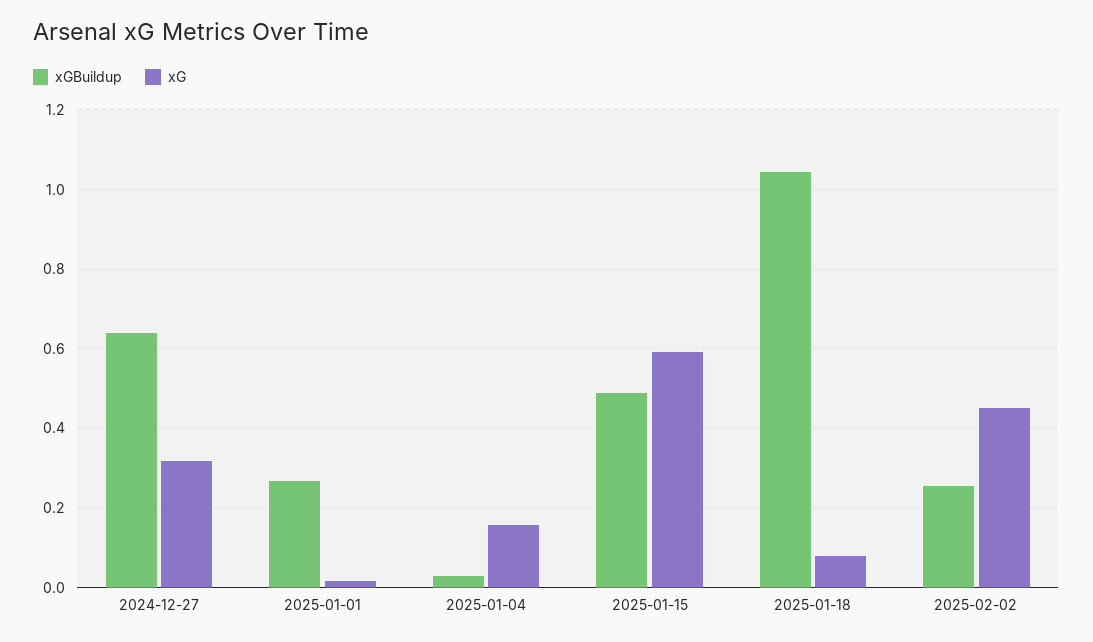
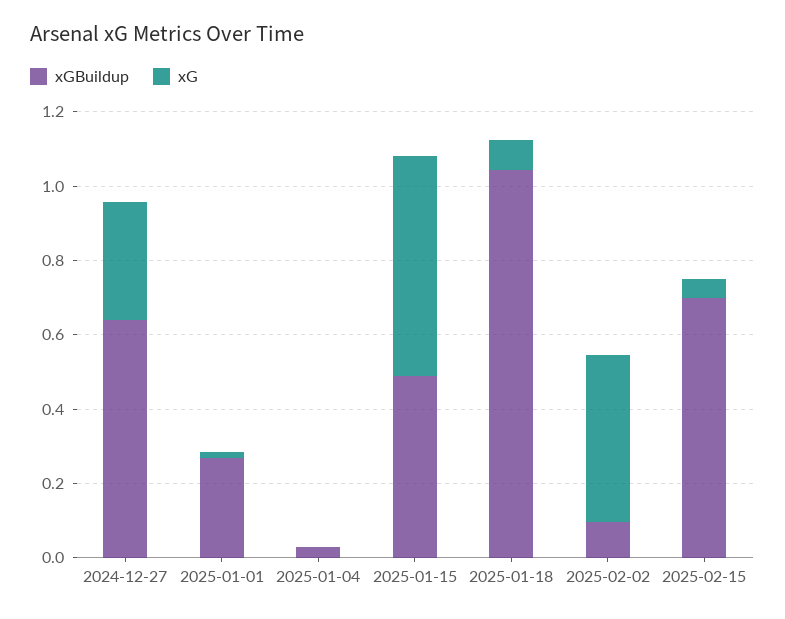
xG, 2025-01-04: 0.16 -> 0
xGBuildup, 2025-02-02: 0.26 -> 0.1
xGBuildup, 2025-02-15: none -> 0.7
xG, 2025-02-15: none -> 0.05

